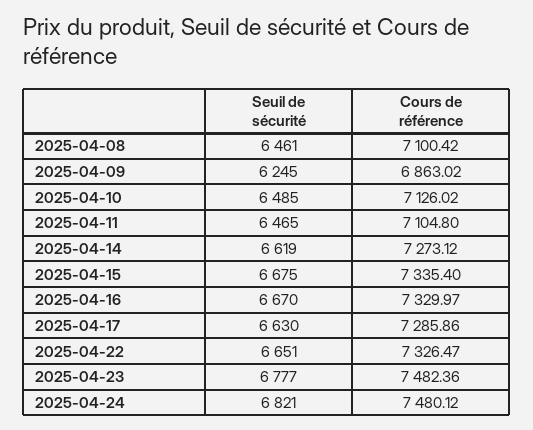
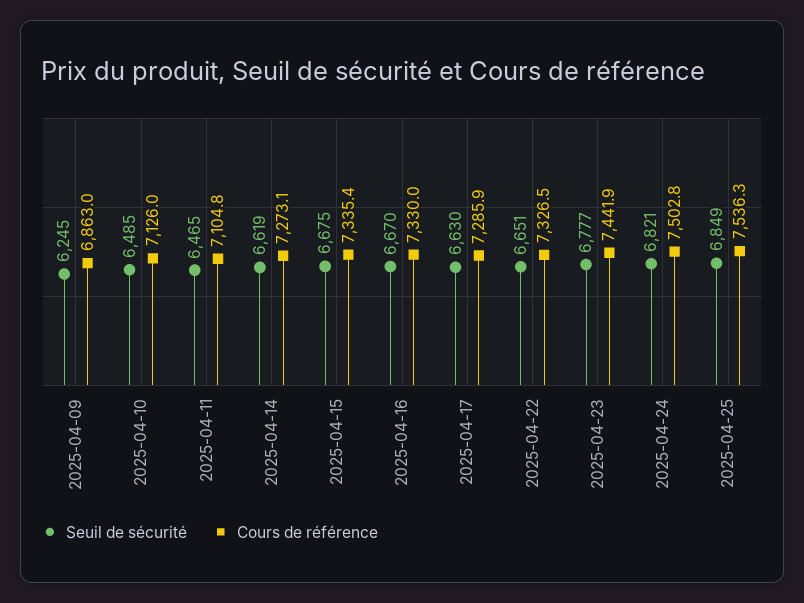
Seuil de sécurité, 2025-04-08: 6461 -> none
Cours de référence, 2025-04-08: 7100.42 -> none
Cours de référence, 2025-04-23: 7482.36 -> 7441.9
Cours de référence, 2025-04-24: 7480.12 -> 7502.8
Seuil de sécurité, 2025-04-25: none -> 6849
Cours de référence, 2025-04-25: none -> 7536.3

